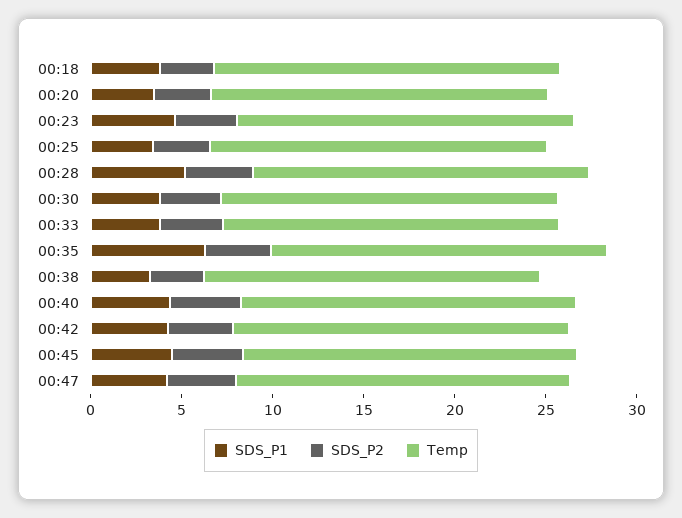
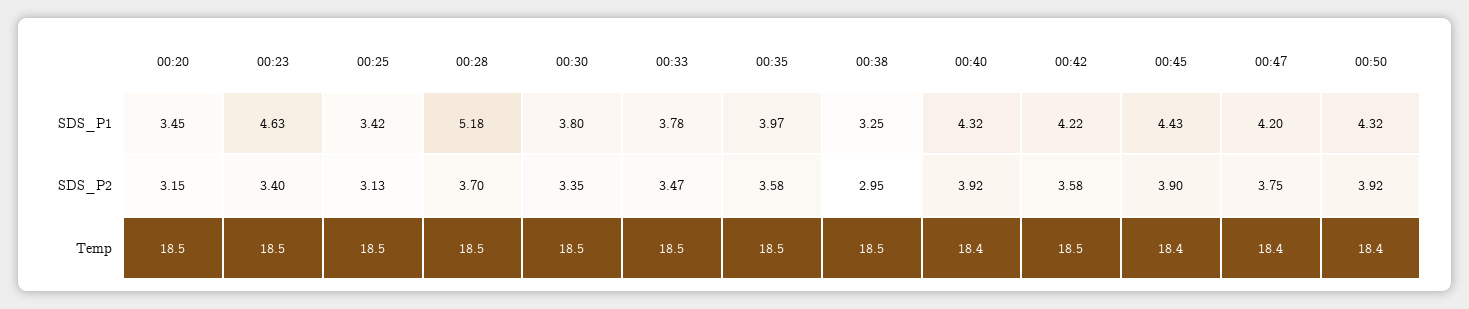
SDS_P1, 00:18: 4 -> none
SDS_P2, 00:18: 3 -> none
Temp, 00:18: 19 -> none
SDS_P1, 00:35: 6 -> 3.97
SDS_P1, 00:50: none -> 4.32
SDS_P2, 00:50: none -> 3.92
Temp, 00:50: none -> 18.4

